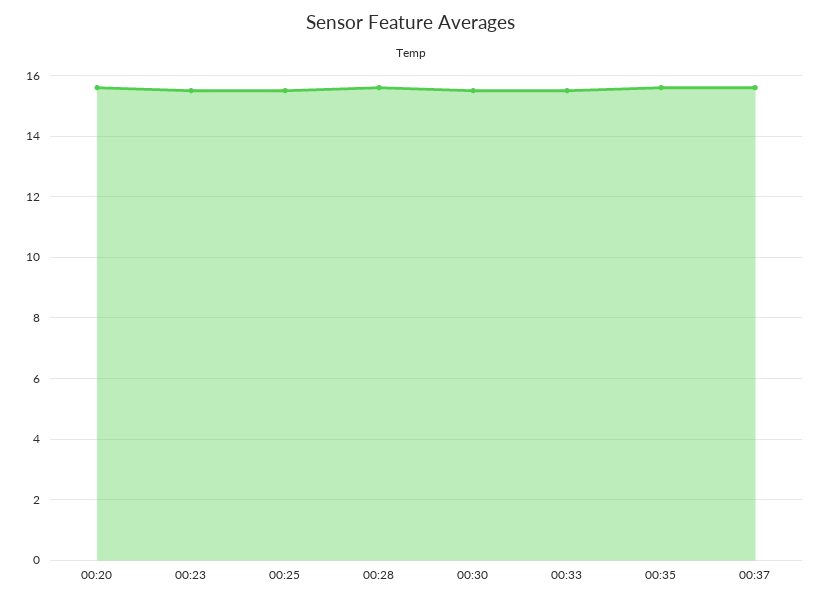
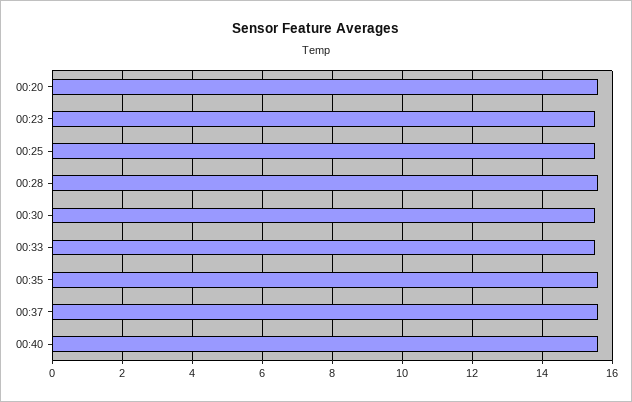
00:40: none -> 15.5

